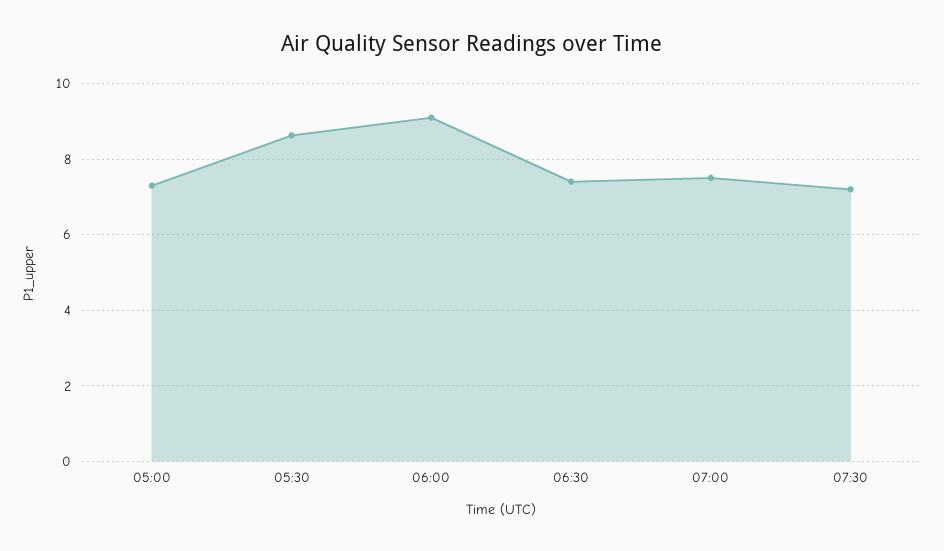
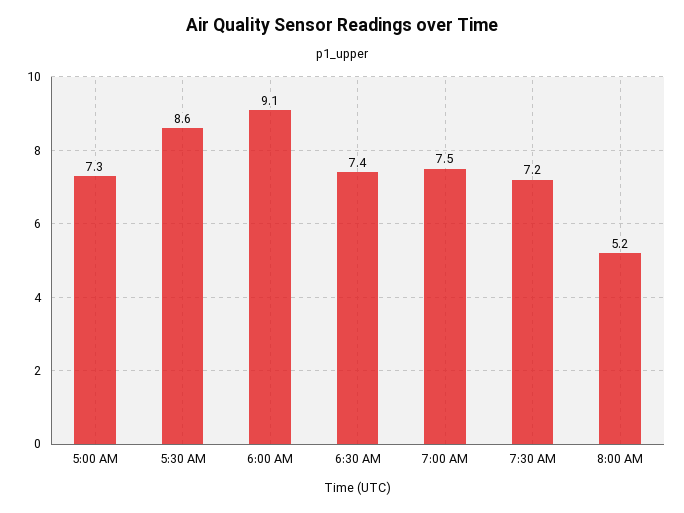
8:00 AM: none -> 5.2

